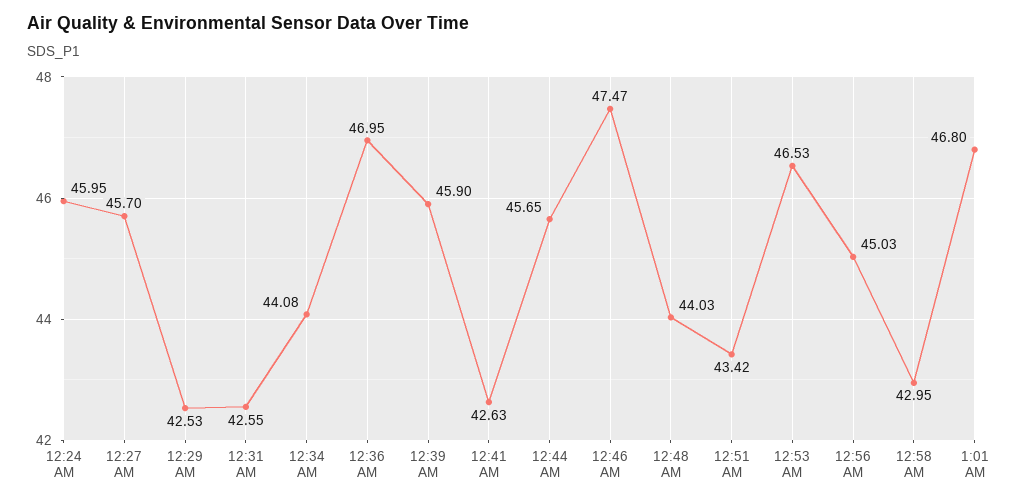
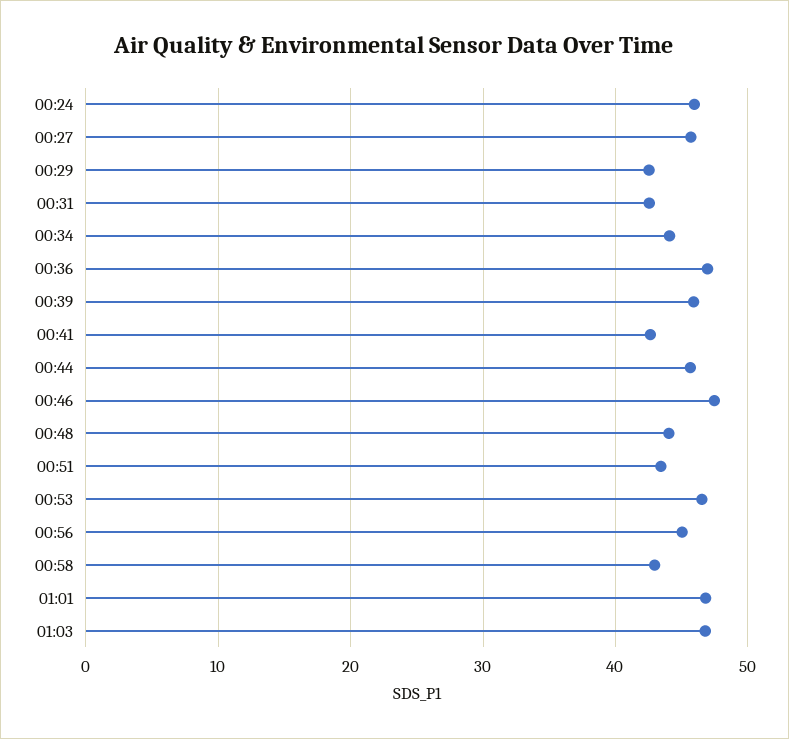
01:03: none -> 47

